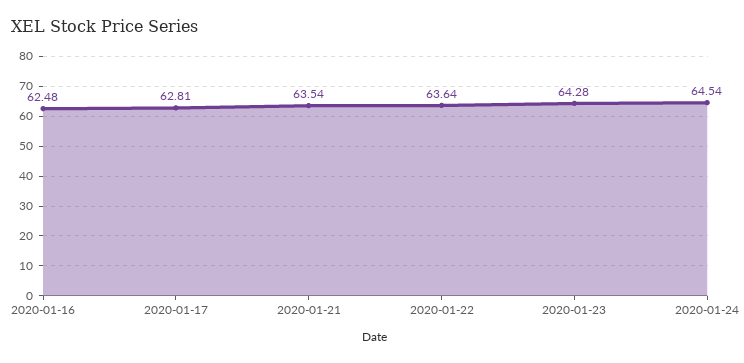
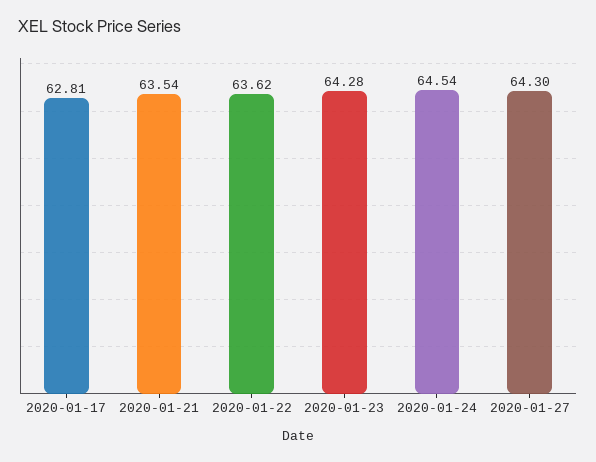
2020-01-16: 62.48 -> none
2020-01-22: 63.64 -> 63.62
2020-01-27: none -> 64.3

